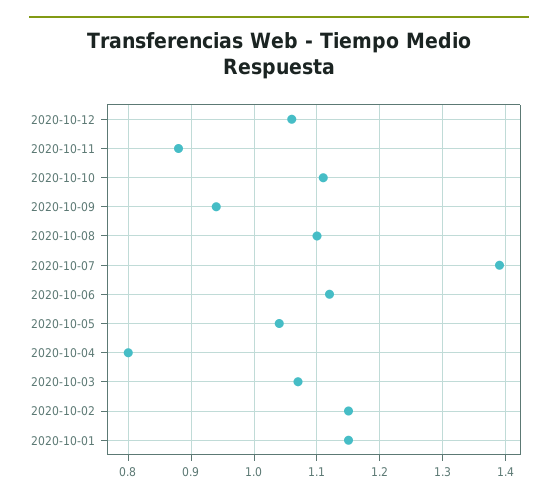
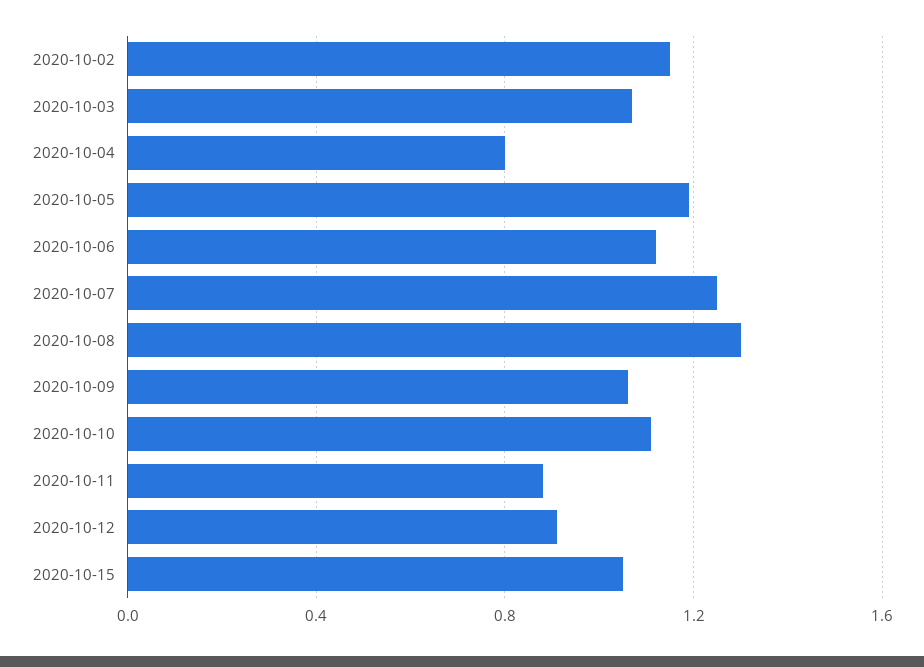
2020-10-12: 1.06 -> 0.9
2020-10-09: 0.94 -> 1.05
2020-10-08: 1.1 -> 1.3
2020-10-07: 1.39 -> 1.25
2020-10-05: 1.04 -> 1.2
2020-10-01: 1.15 -> none
2020-10-15: none -> 1.05

